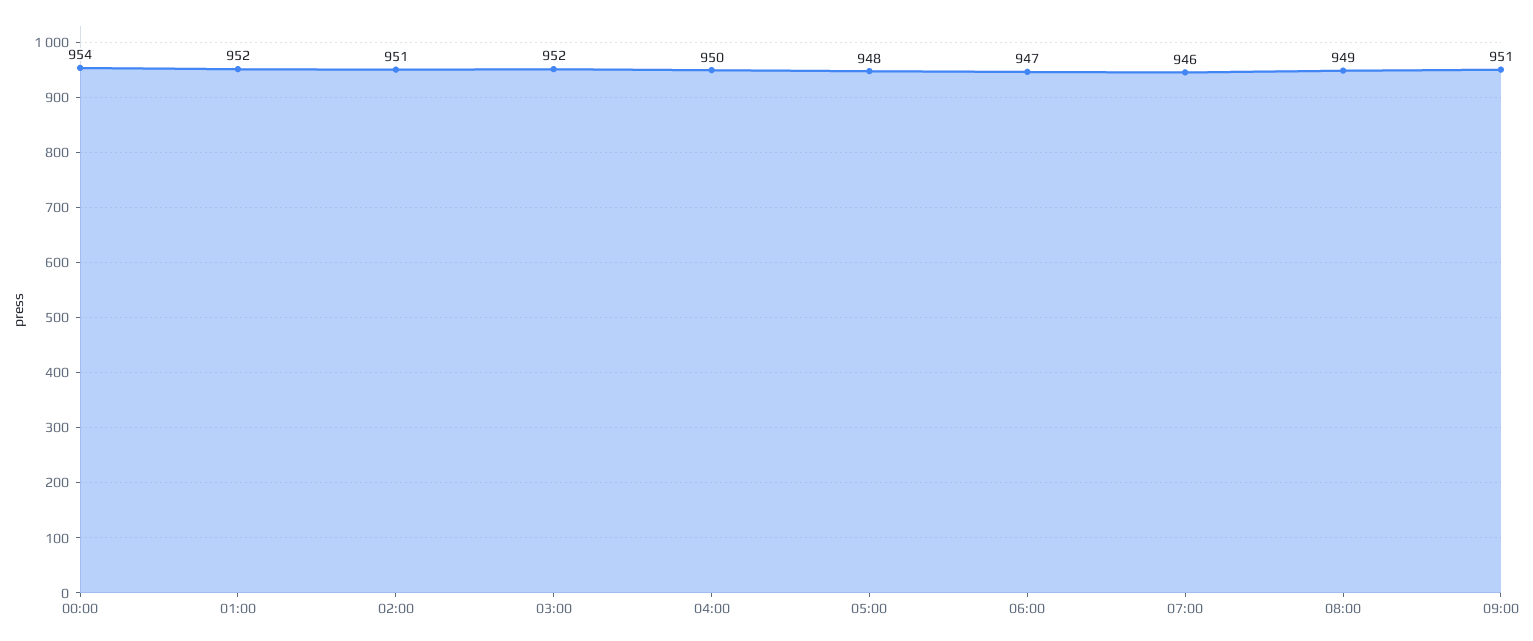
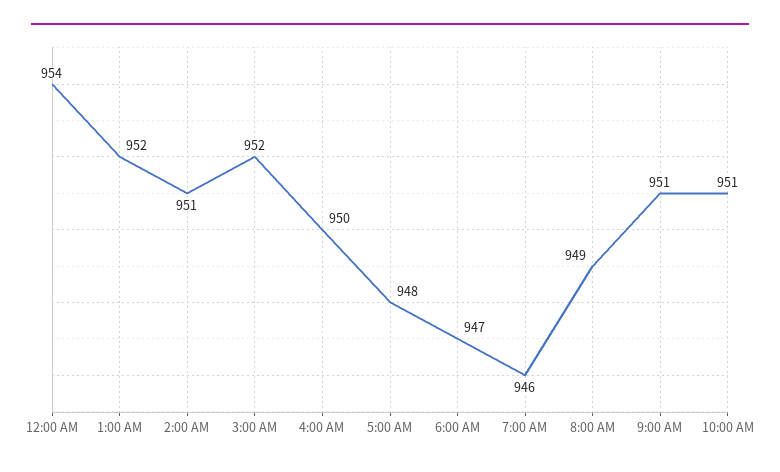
10:00 AM: none -> 951

